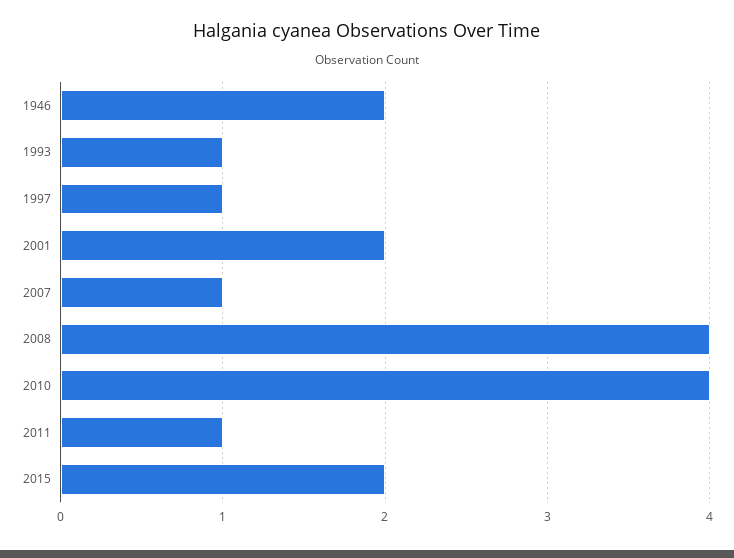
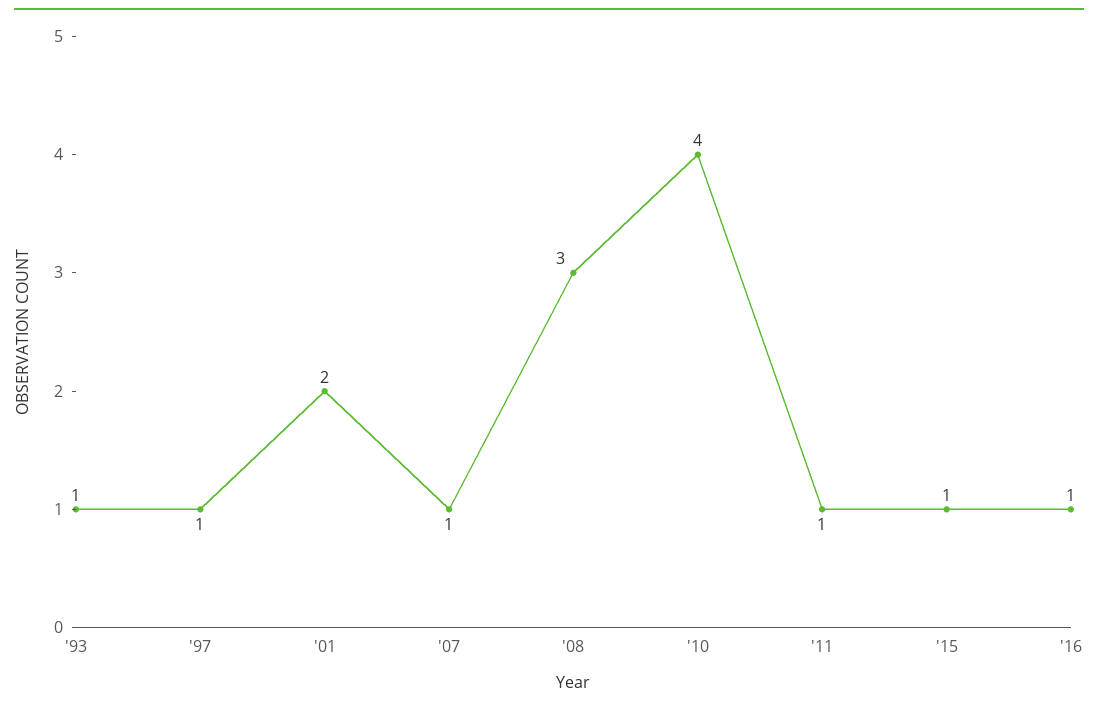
1946: 2 -> none
2008: 4 -> 3
2015: 2 -> 1
'16: none -> 1

